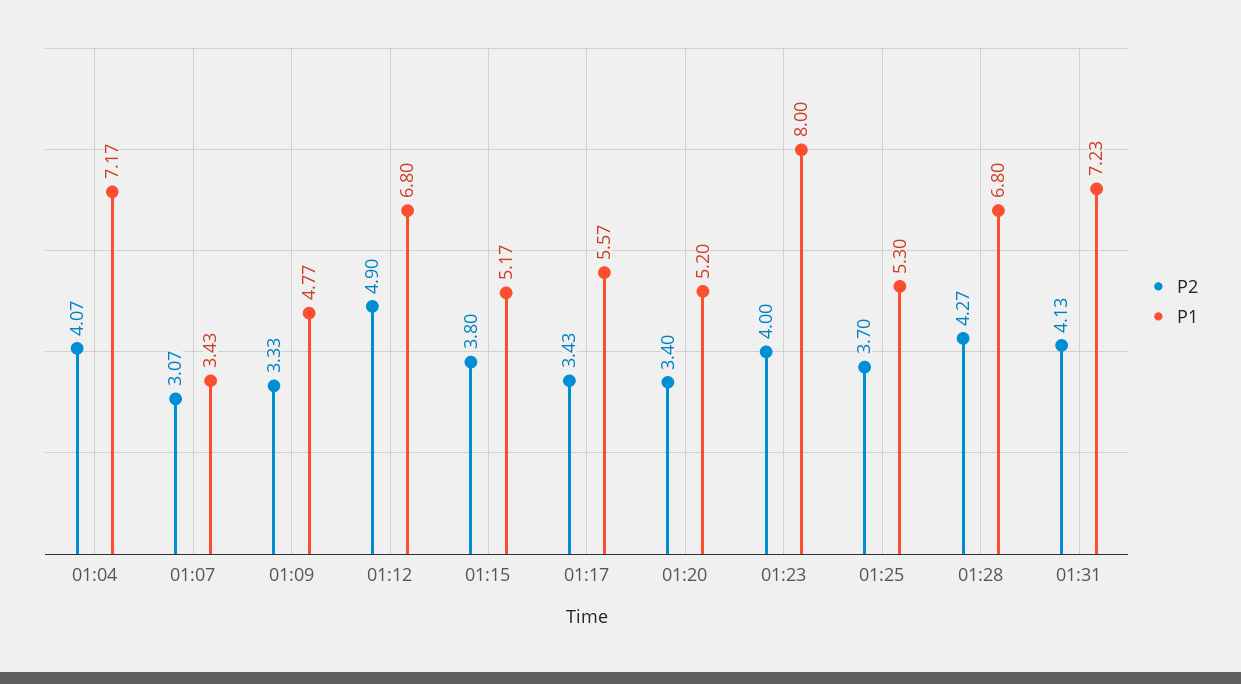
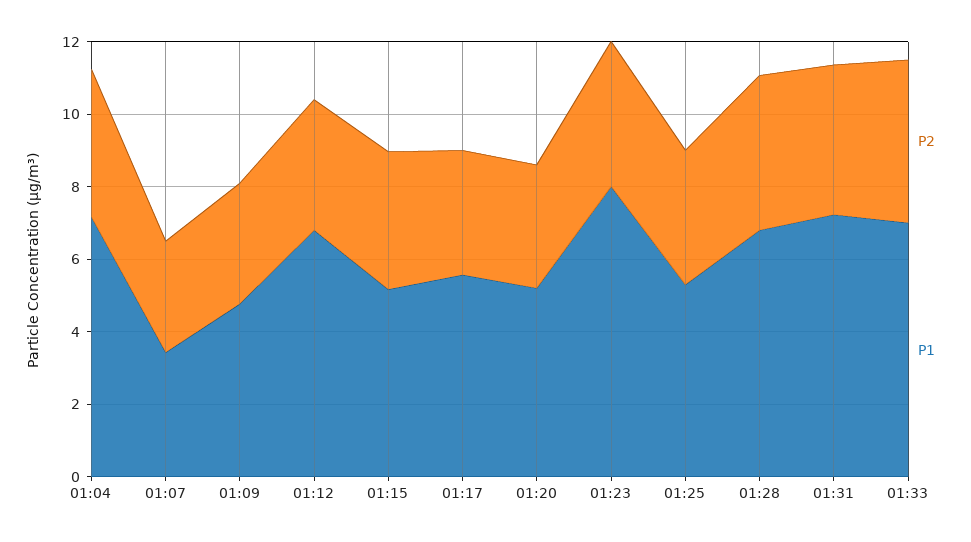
P2, 01:12: 4.9 -> 3.5
P2, 01:33: none -> 4.5
P1, 01:33: none -> 7

